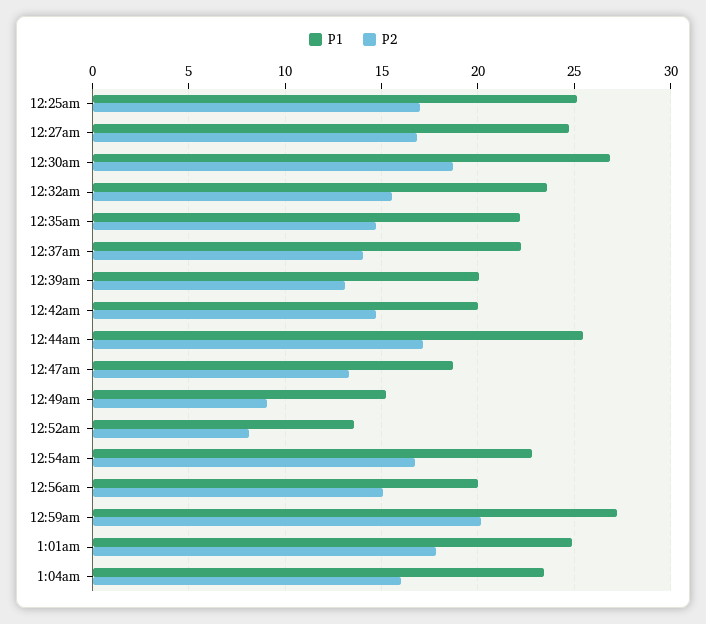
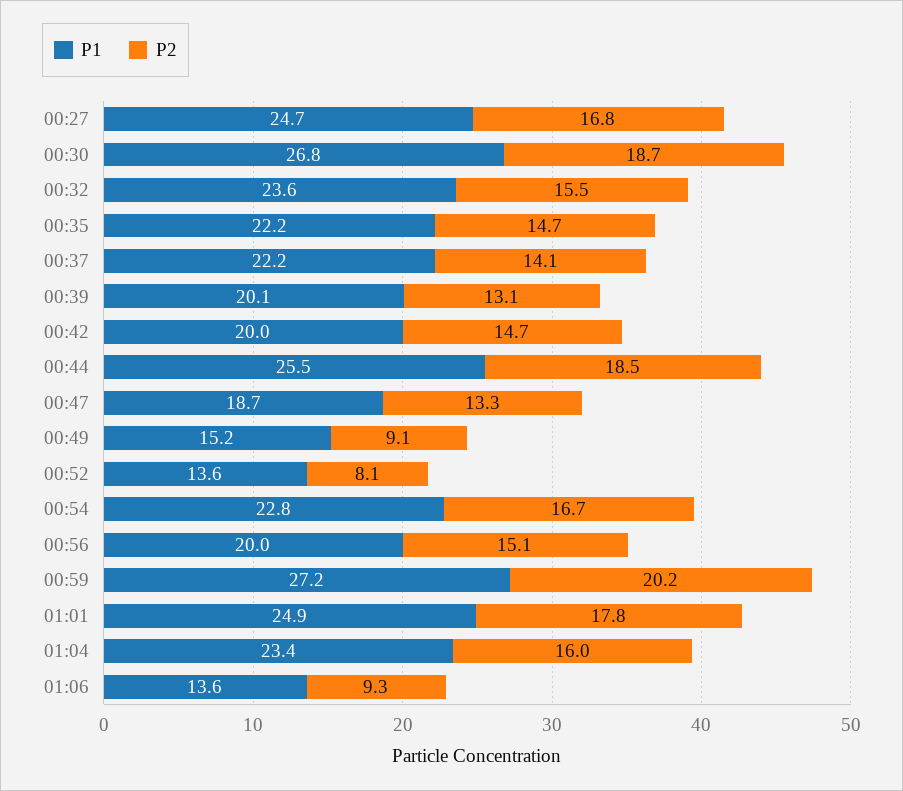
P1, 12:25am: 25 -> none
P2, 12:25am: 17 -> none
P2, 12:44am: 17 -> 18.5
P1, 01:06: none -> 13.6
P2, 01:06: none -> 9.3

